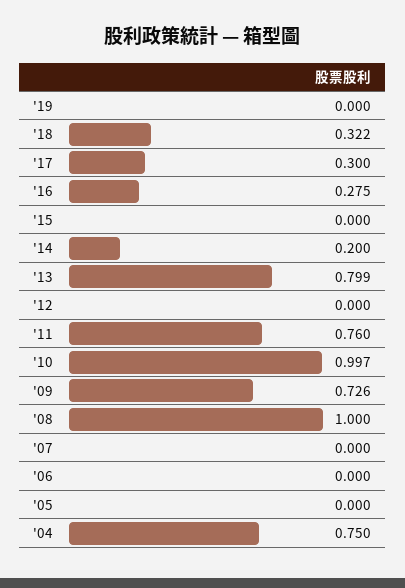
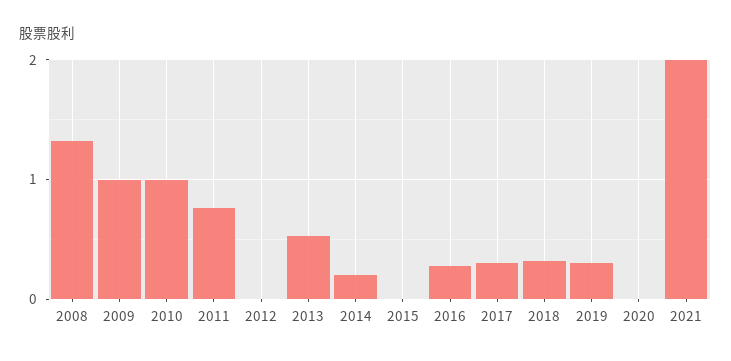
'19: 0 -> 0.3
'13: 0.799 -> 0.5
'09: 0.726 -> 1
'08: 1 -> 1.3
'07: 0 -> none
'06: 0 -> none
'05: 0 -> none
'04: 0.75 -> none
2020: none -> 0
2021: none -> 2

